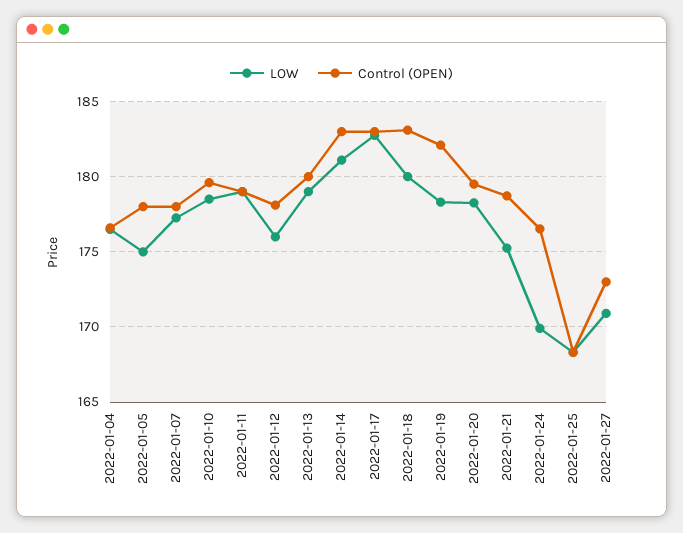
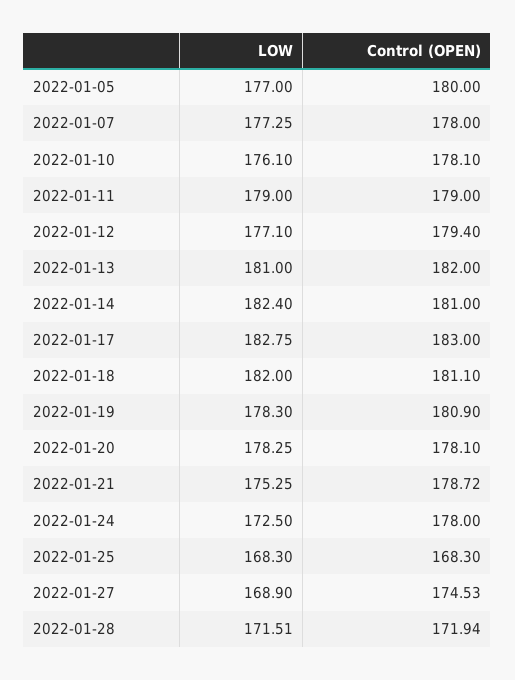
LOW, 2022-01-04: 176.5 -> none
Control (OPEN), 2022-01-04: 176.5 -> none
LOW, 2022-01-05: 175 -> 177
Control (OPEN), 2022-01-05: 178 -> 180
LOW, 2022-01-10: 178.5 -> 176.1
Control (OPEN), 2022-01-10: 179.5 -> 178.1
LOW, 2022-01-12: 176 -> 177.1
Control (OPEN), 2022-01-12: 178 -> 179.4
LOW, 2022-01-13: 179 -> 181
Control (OPEN), 2022-01-13: 180 -> 182
LOW, 2022-01-14: 181 -> 182.4
Control (OPEN), 2022-01-14: 183 -> 181
LOW, 2022-01-18: 180 -> 182
Control (OPEN), 2022-01-18: 183 -> 181.1
Control (OPEN), 2022-01-19: 182 -> 180.9
Control (OPEN), 2022-01-20: 179.5 -> 178.1
LOW, 2022-01-24: 170 -> 172.5
Control (OPEN), 2022-01-24: 176.5 -> 178
LOW, 2022-01-27: 171 -> 168.9
Control (OPEN), 2022-01-27: 173 -> 174.53
LOW, 2022-01-28: none -> 171.51
Control (OPEN), 2022-01-28: none -> 171.94

